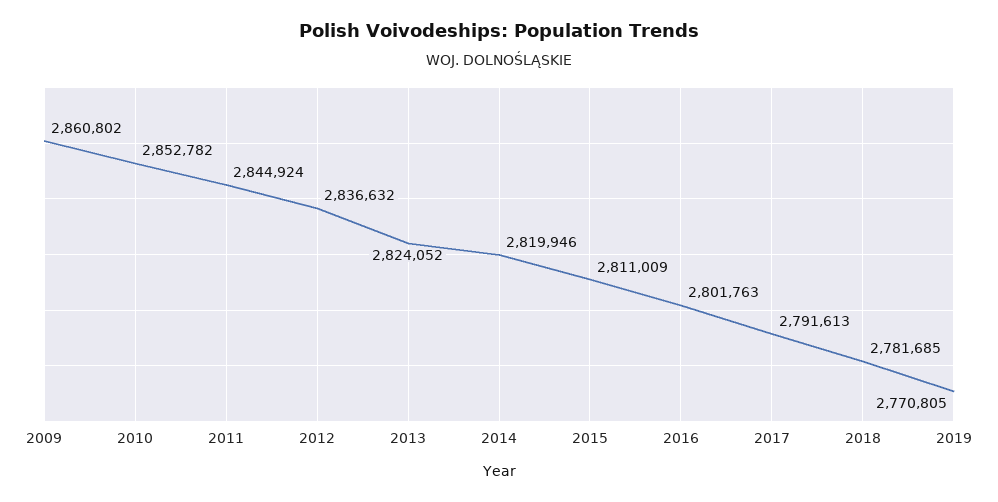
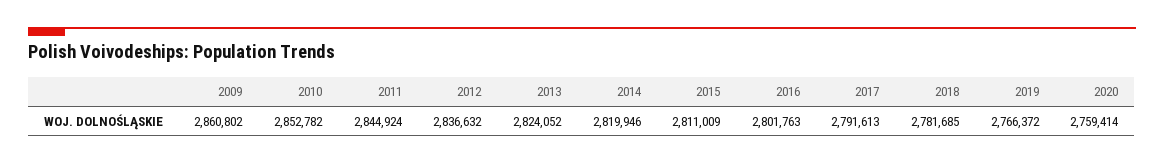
2019: 2770805 -> 2766372
2020: none -> 2759414

